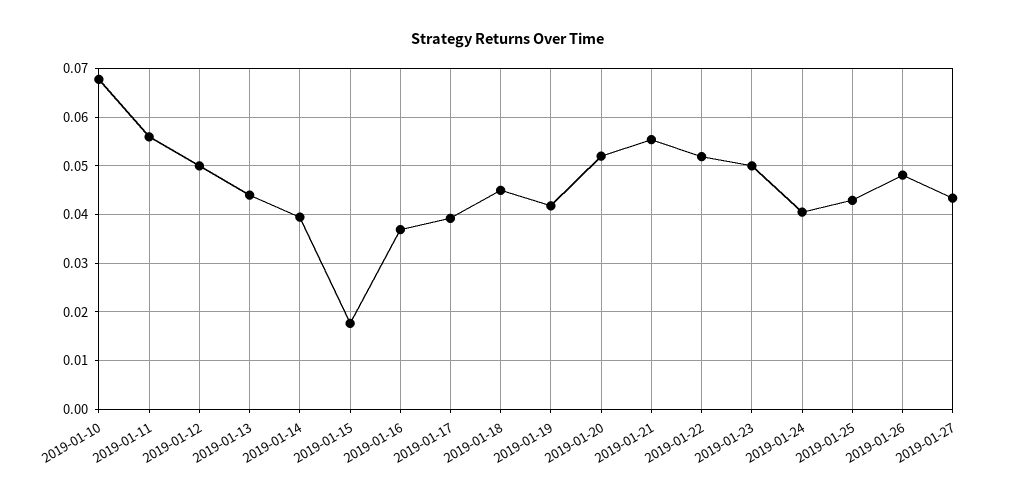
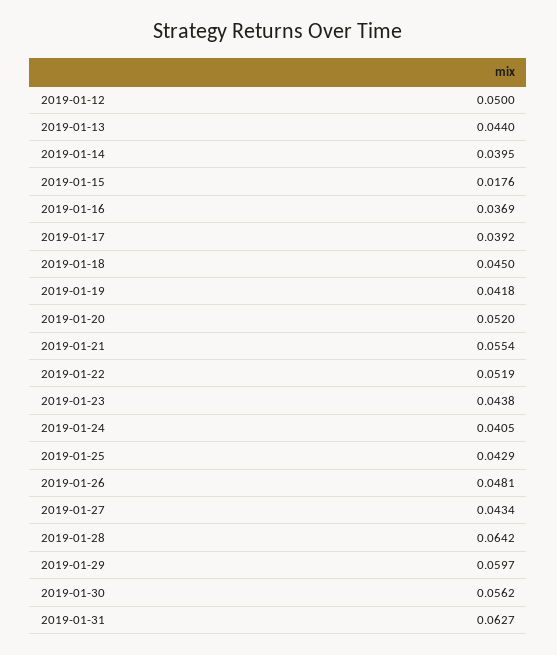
2019-01-10: 0.068 -> none
2019-01-11: 0.056 -> none
2019-01-23: 0.05 -> 0.0438
2019-01-28: none -> 0.0642
2019-01-29: none -> 0.0597
2019-01-30: none -> 0.0562
2019-01-31: none -> 0.0627

